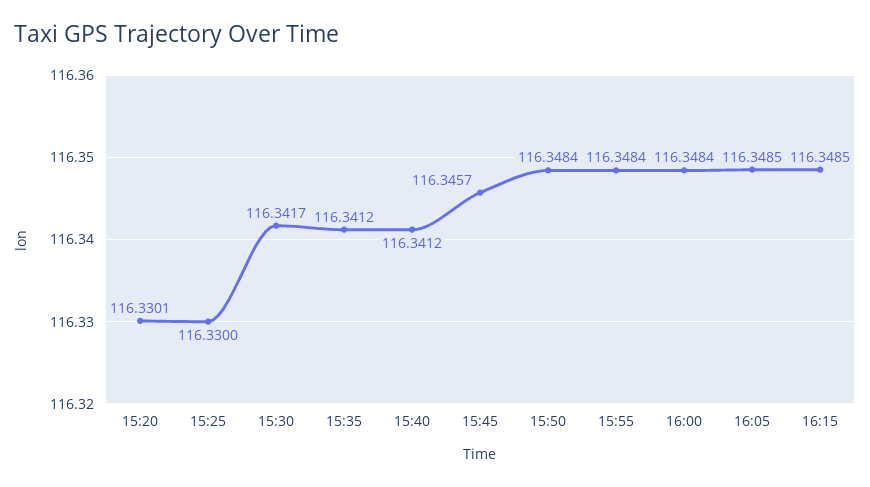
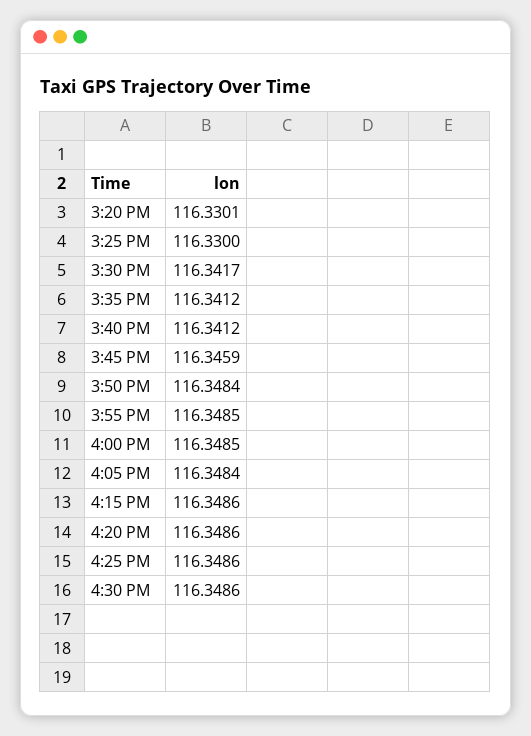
15:45: 116.3457 -> 116.3459
15:55: 116.3484 -> 116.3485
16:00: 116.3484 -> 116.3485
16:05: 116.3485 -> 116.3484
16:15: 116.3485 -> 116.3486
4:20 PM: none -> 116.3486
4:25 PM: none -> 116.3486
4:30 PM: none -> 116.3486

